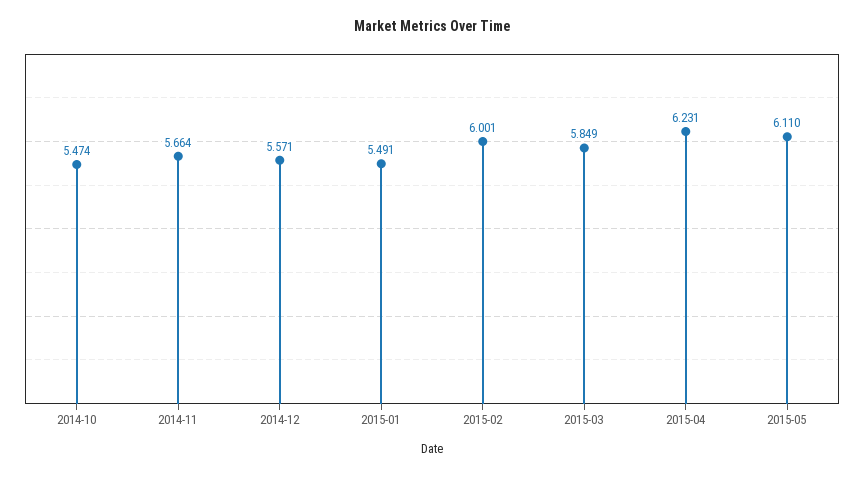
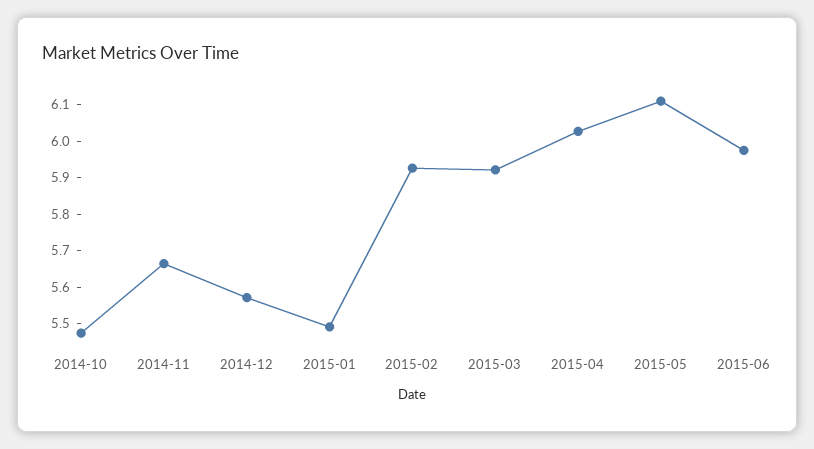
2015-02: 6.001 -> 5.925
2015-03: 5.849 -> 5.925
2015-04: 6.231 -> 6.025
2015-06: none -> 5.975

